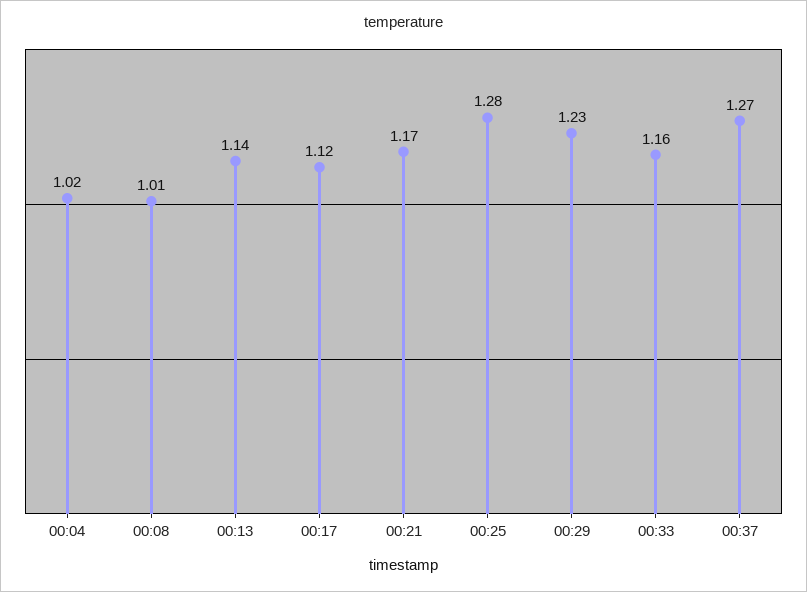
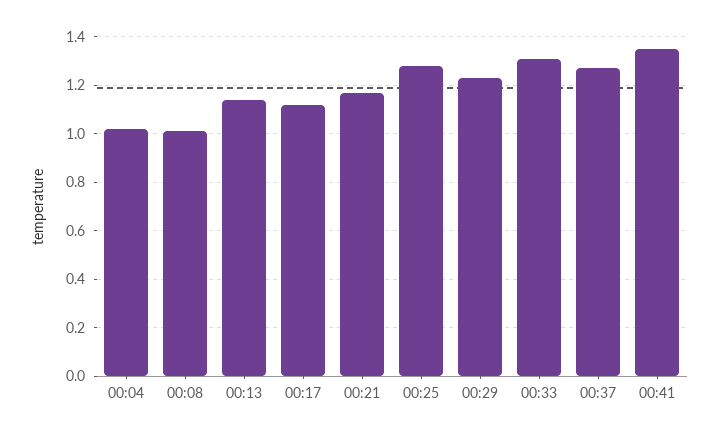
00:33: 1.16 -> 1.3
00:41: none -> 1.35

